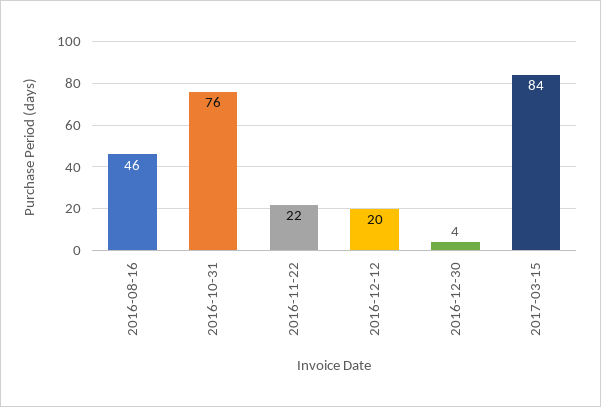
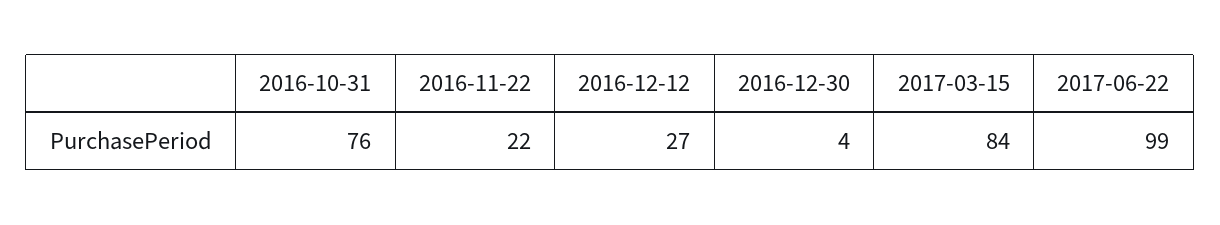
2016-08-16: 46 -> none
2016-12-12: 20 -> 27
2017-06-22: none -> 99

